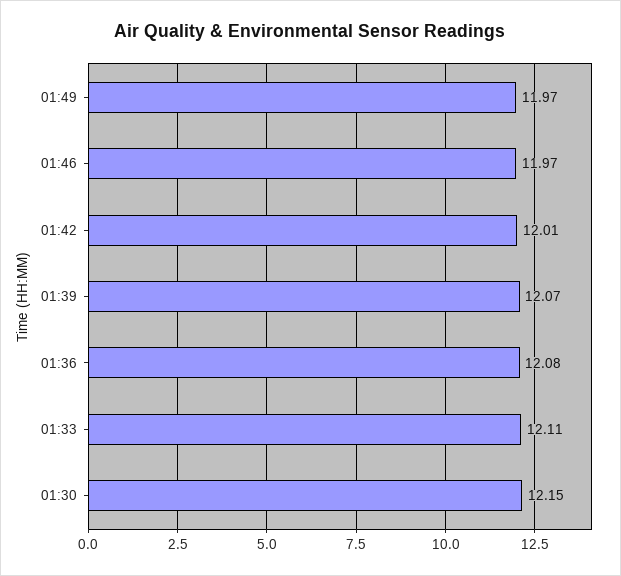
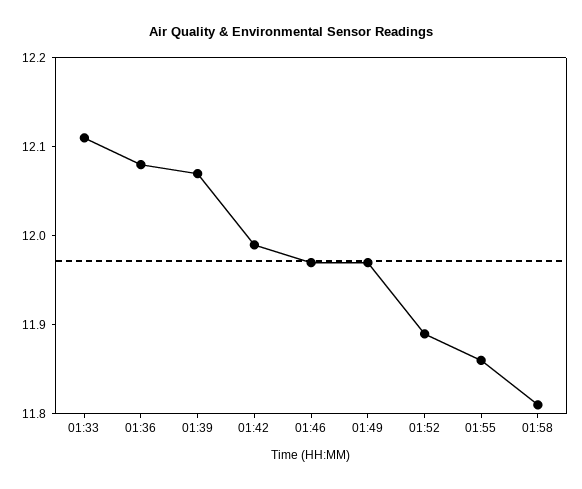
01:42: 12.01 -> 11.99
01:30: 12.15 -> none
01:52: none -> 11.89
01:55: none -> 11.86
01:58: none -> 11.81

